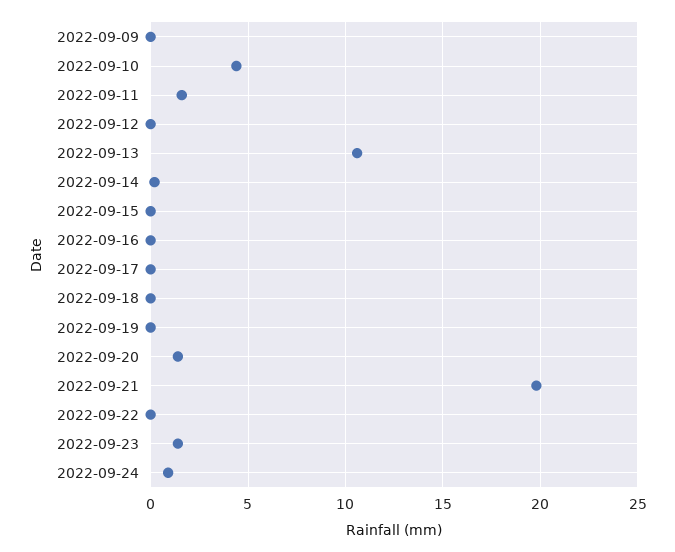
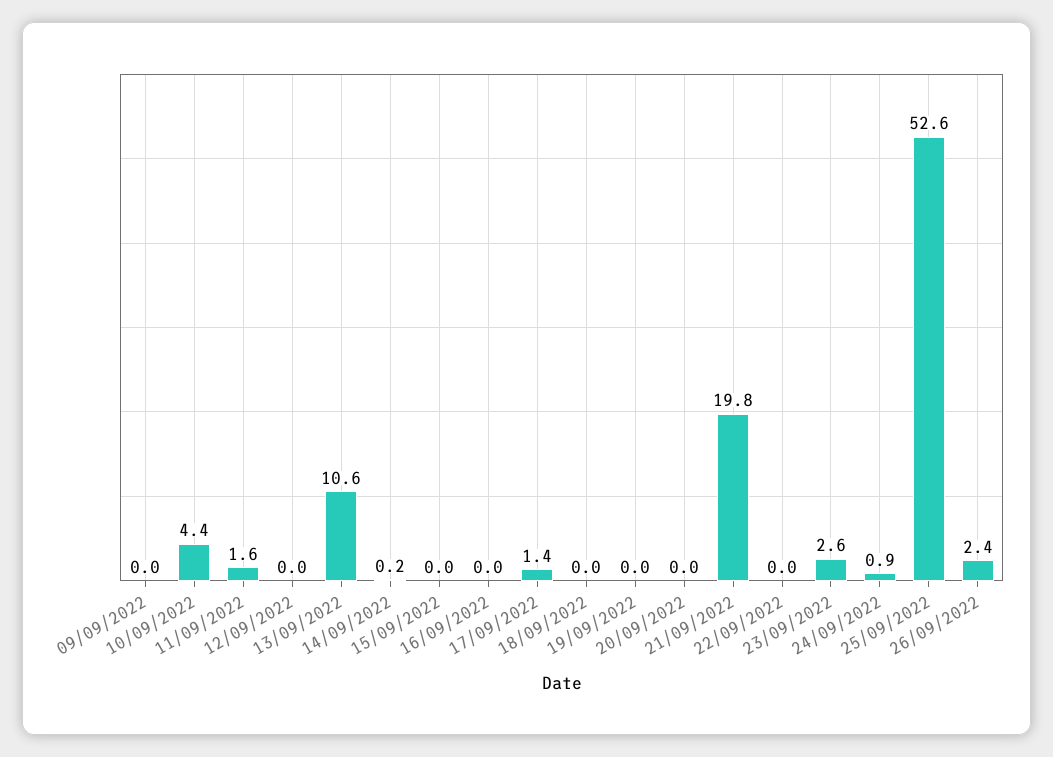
2022-09-17: 0 -> 1.4
2022-09-20: 1.5 -> 0
2022-09-23: 1.5 -> 2.6
25/09/2022: none -> 52.6
26/09/2022: none -> 2.4

